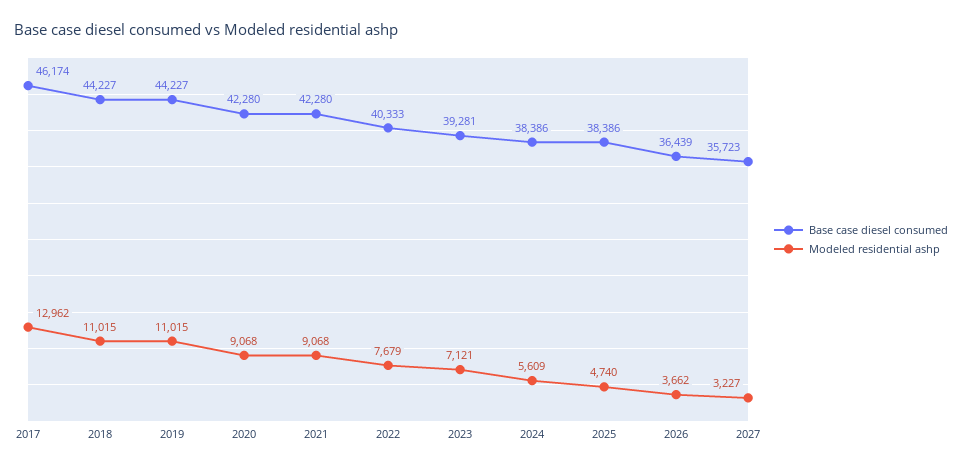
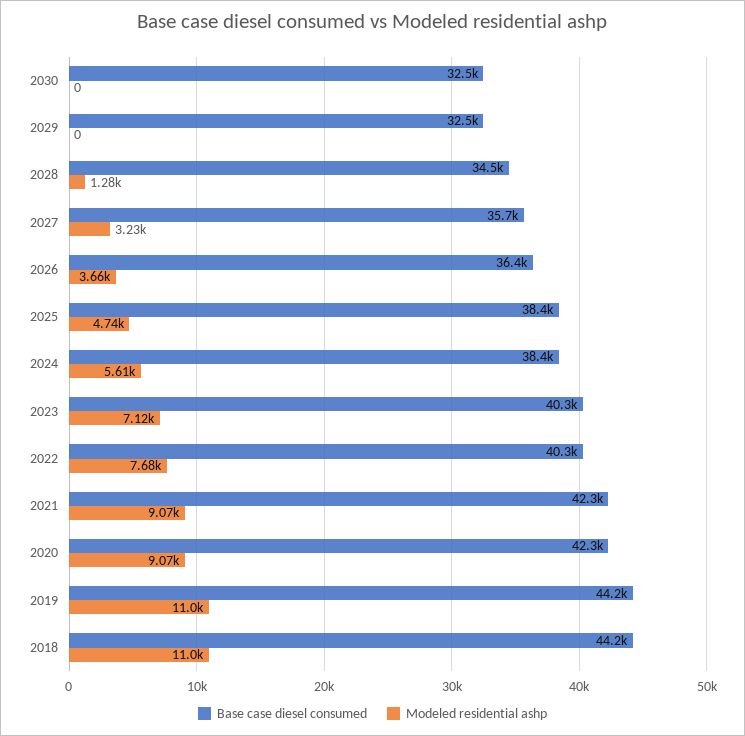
Base case diesel consumed, 2017: 46174 -> none
Modeled residential ashp, 2017: 12962 -> none
Base case diesel consumed, 2023: 39281 -> 40300
Base case diesel consumed, 2030: none -> 32500
Modeled residential ashp, 2030: none -> 0
Base case diesel consumed, 2029: none -> 32500
Modeled residential ashp, 2029: none -> 0
Base case diesel consumed, 2028: none -> 34500
Modeled residential ashp, 2028: none -> 1280

